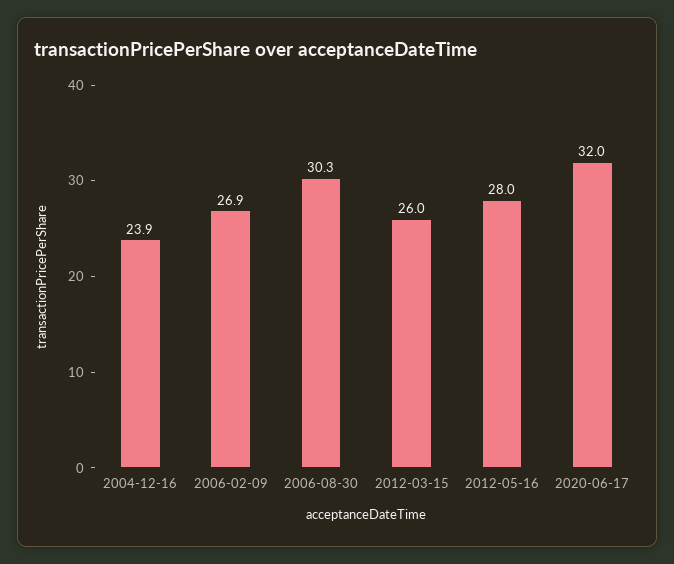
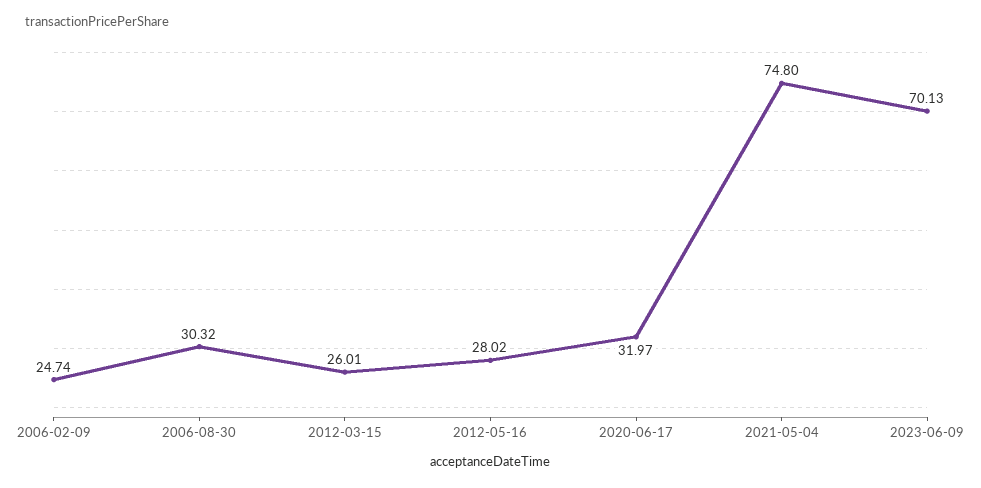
2004-12-16: 23.9 -> none
2006-02-09: 26.9 -> 24.74
2021-05-04: none -> 74.8
2023-06-09: none -> 70.13

